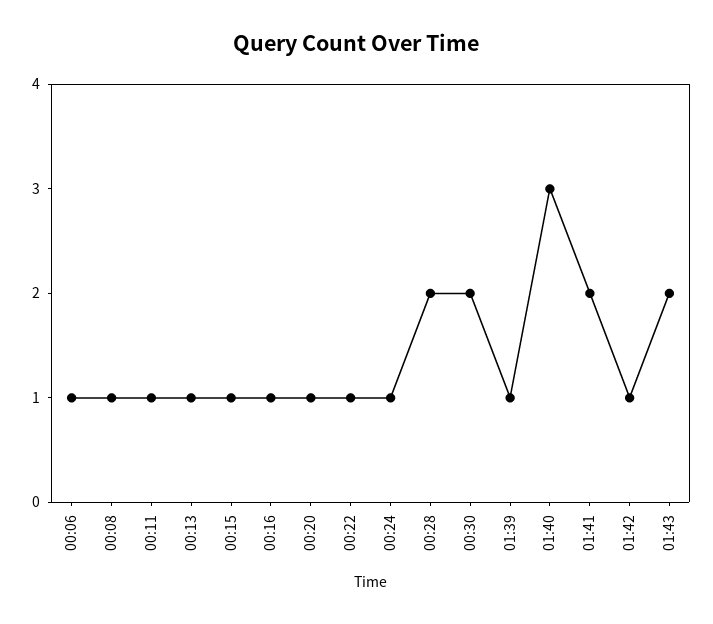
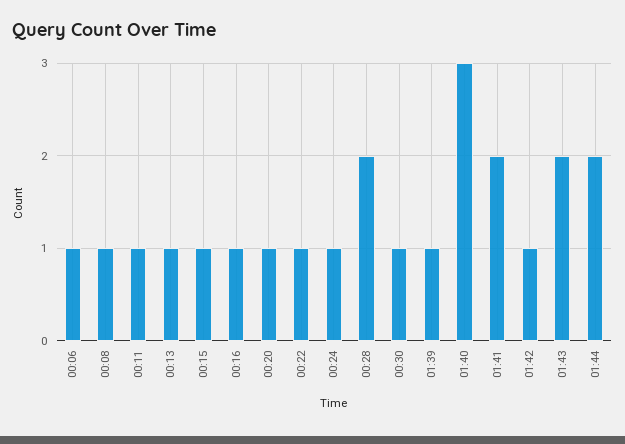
00:30: 2 -> 1
01:44: none -> 2

